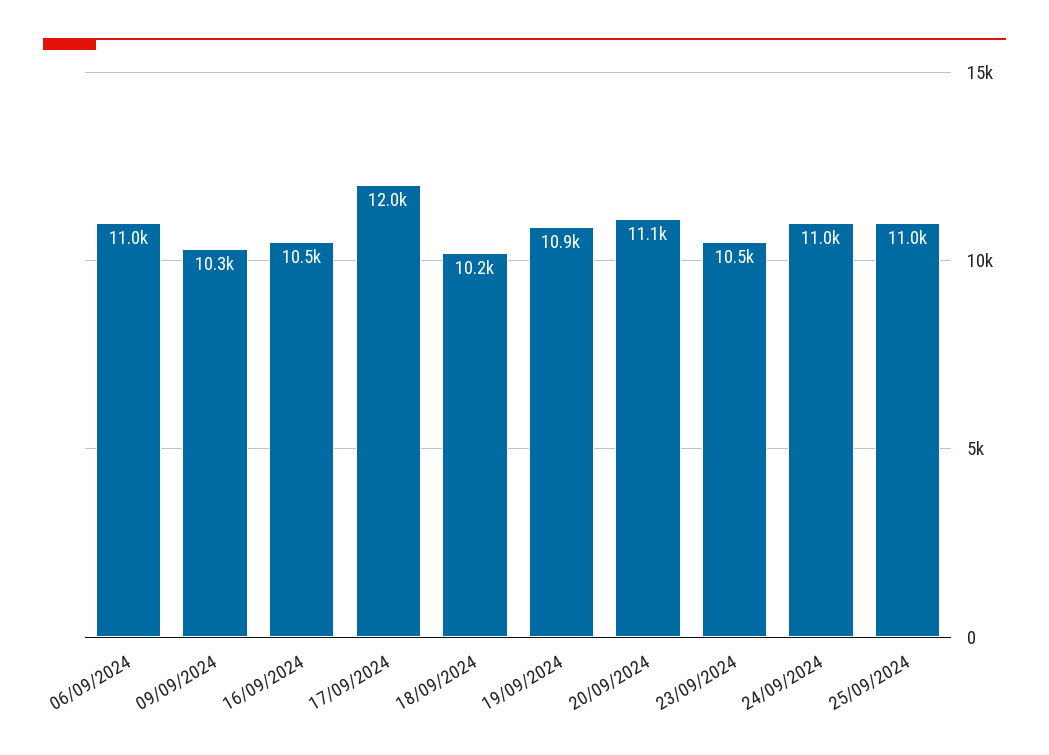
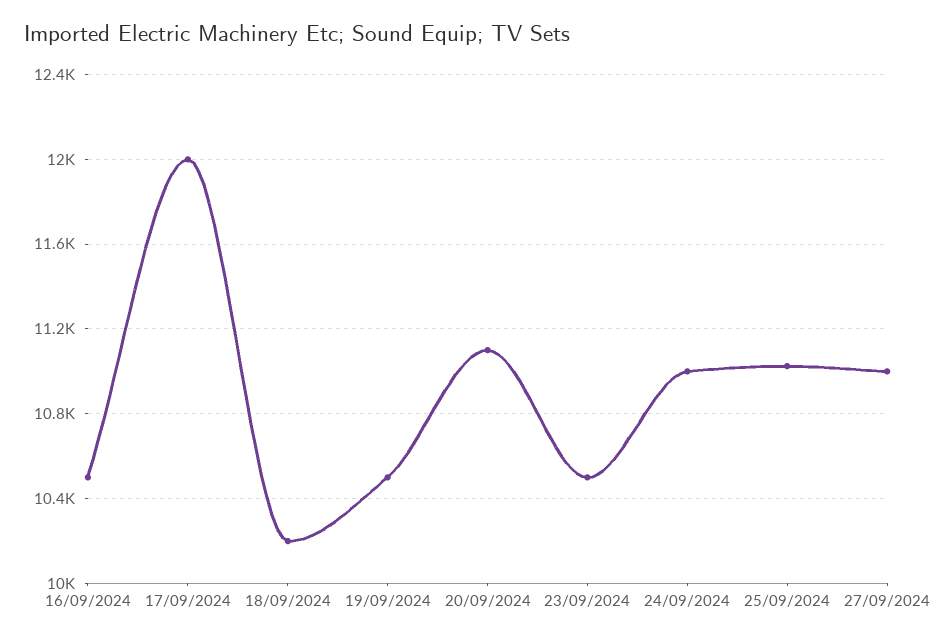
06/09/2024: 11000 -> none
09/09/2024: 10300 -> none
19/09/2024: 10900 -> 10500
27/09/2024: none -> 11000

